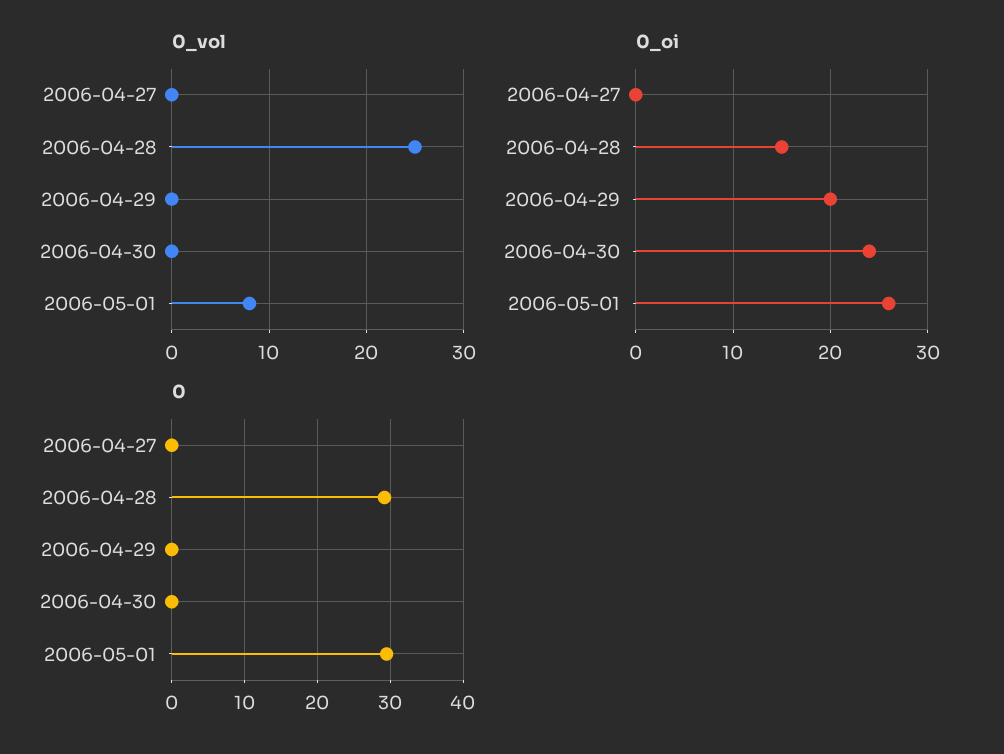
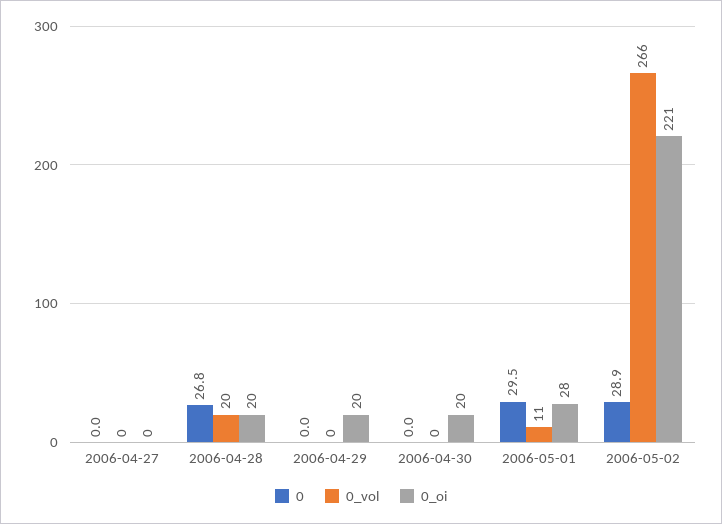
0_vol, 2006-04-28: 25 -> 20
0_vol, 2006-05-01: 8 -> 11
0_oi, 2006-04-28: 15 -> 20
0_oi, 2006-04-30: 24 -> 20
0_oi, 2006-05-01: 26 -> 28
0, 2006-04-28: 29 -> 26.8
0, 2006-05-02: none -> 28.9
0_vol, 2006-05-02: none -> 266
0_oi, 2006-05-02: none -> 221

